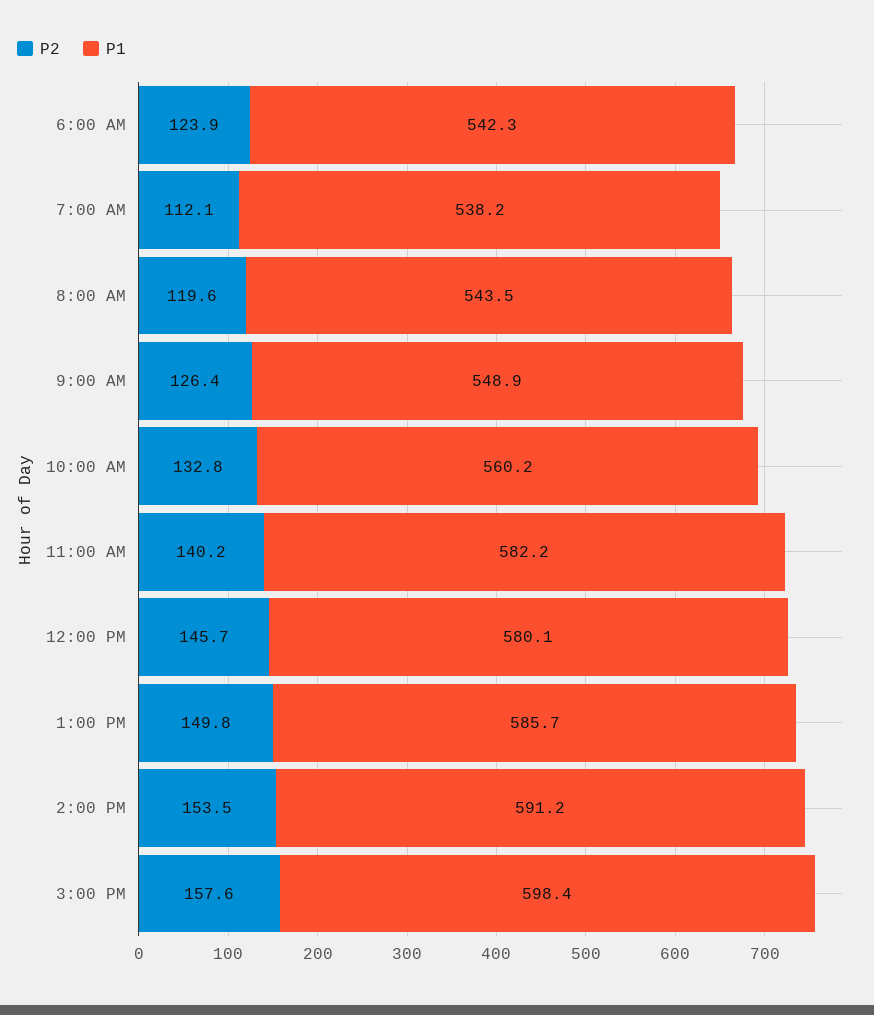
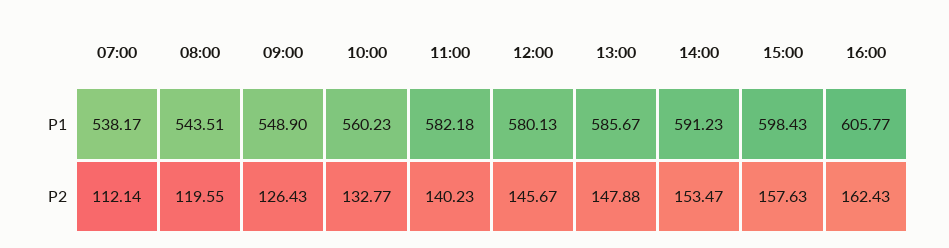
P2, 6:00 AM: 123.9 -> none
P1, 6:00 AM: 542.3 -> none
P2, 1:00 PM: 149.8 -> 147.88
P1, 16:00: none -> 605.77
P2, 16:00: none -> 162.43

